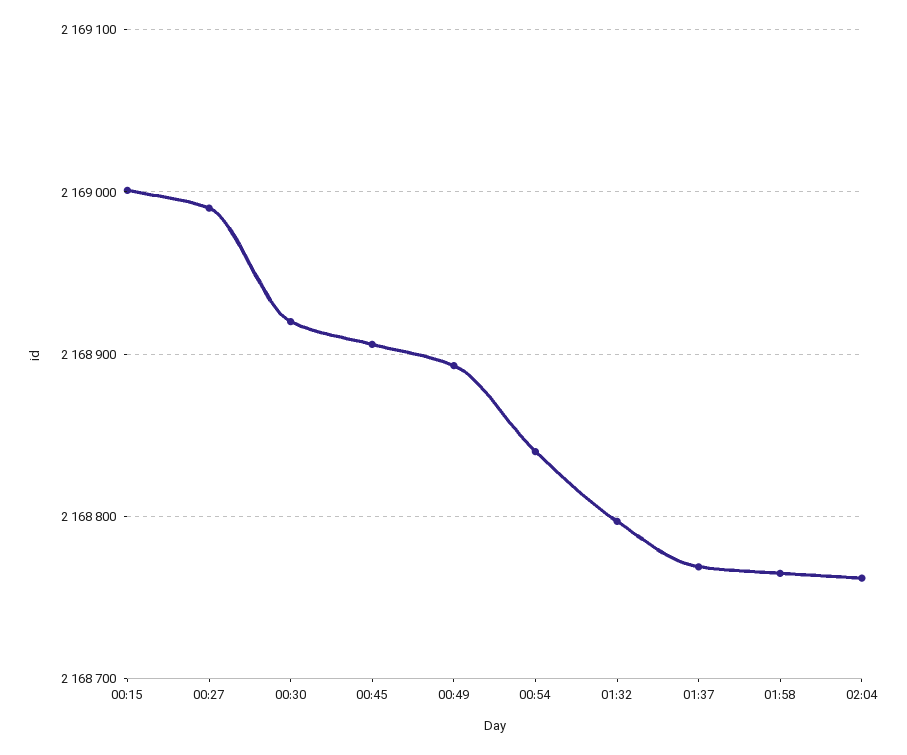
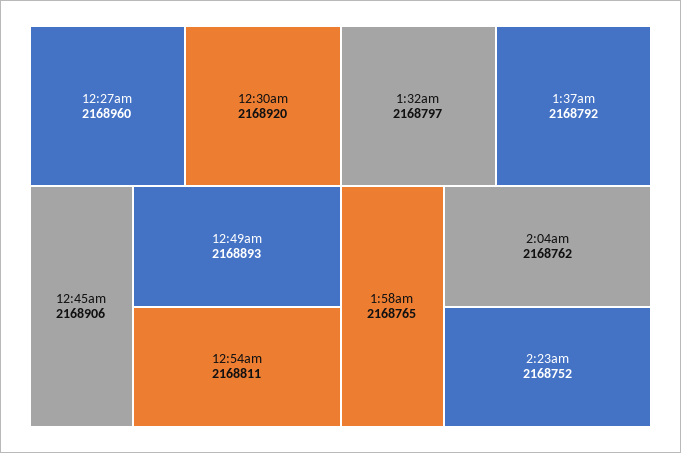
00:15: 2169000 -> none
00:27: 2168990 -> 2168960
00:54: 2168840 -> 2168811
01:37: 2168770 -> 2168792
2:23am: none -> 2168752

